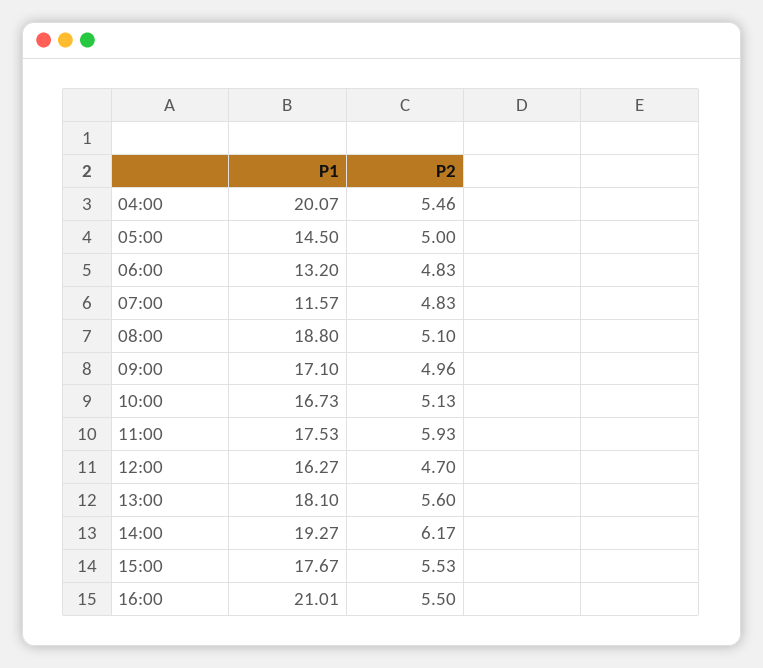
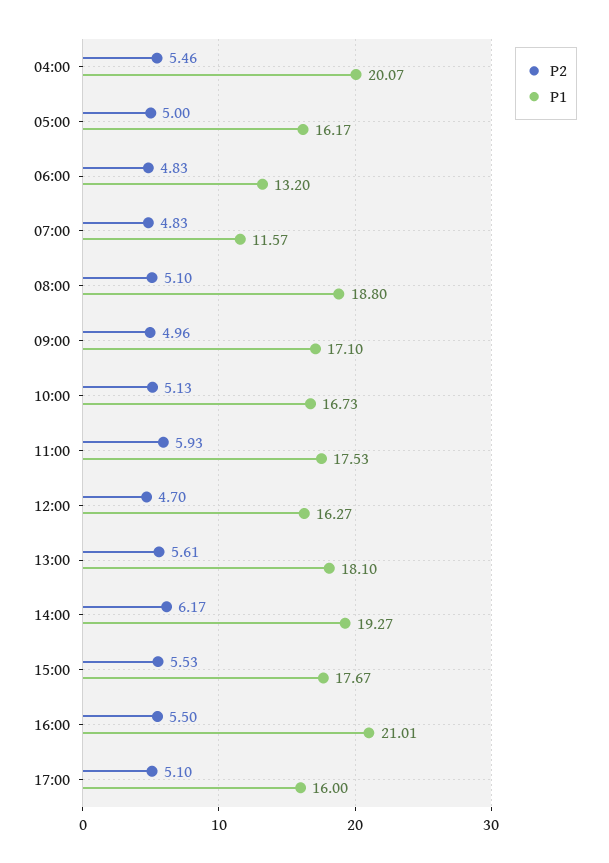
P1, 05:00: 14.5 -> 16.17
P2, 13:00: 5.6 -> 5.61
P2, 17:00: none -> 5.1
P1, 17:00: none -> 16

